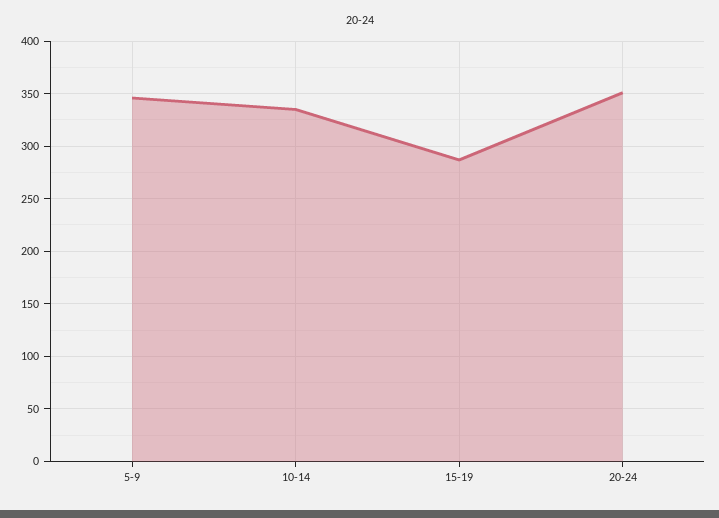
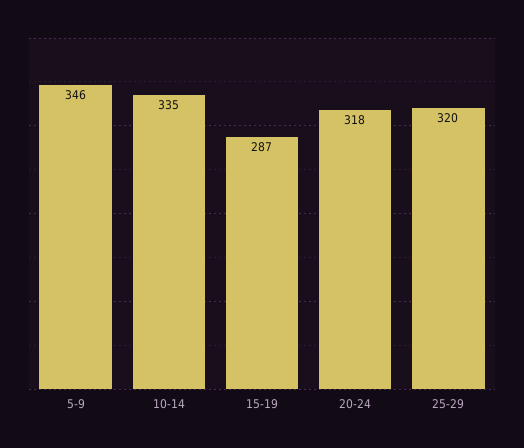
20-24: 350 -> 318
25-29: none -> 320

